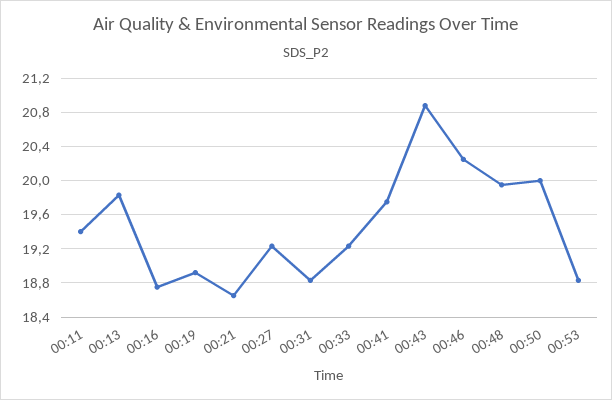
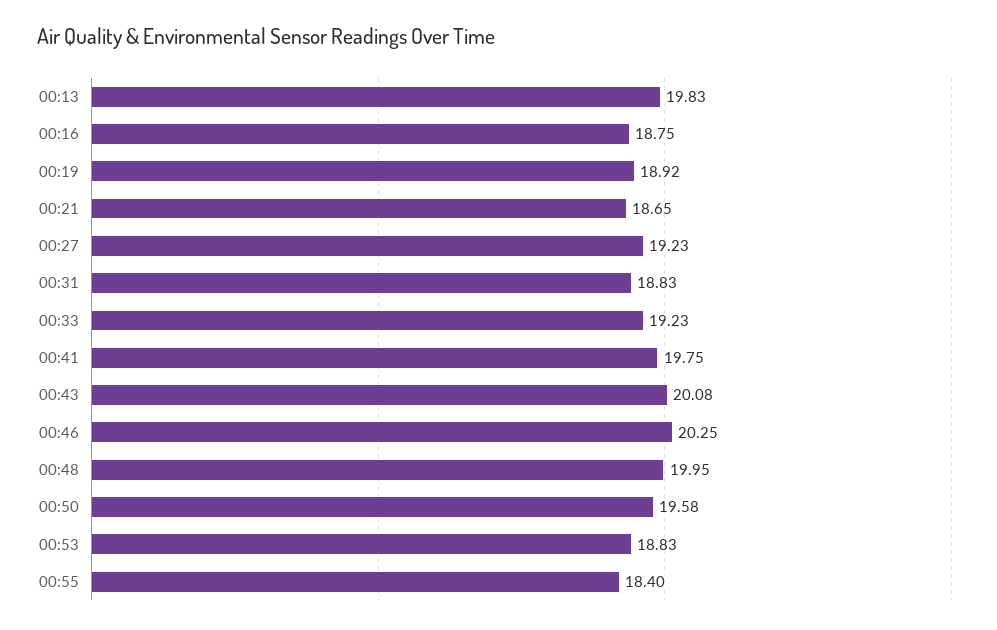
00:11: 19.4 -> none
00:43: 20.9 -> 20.08
00:50: 20 -> 19.58
00:55: none -> 18.4

